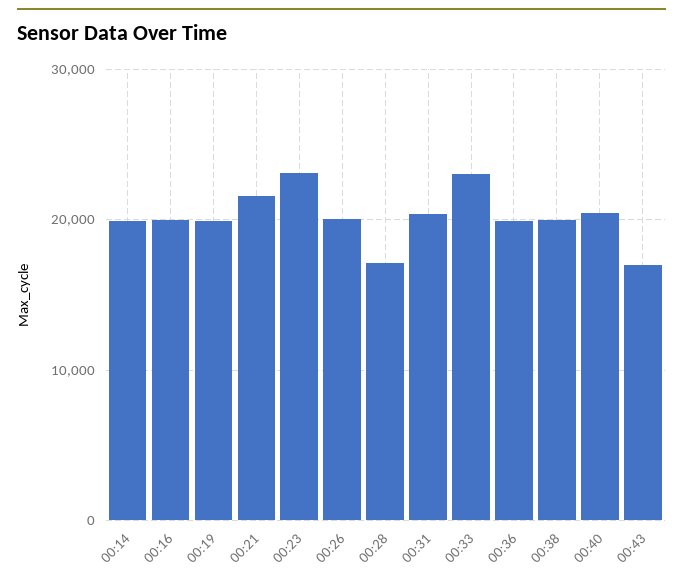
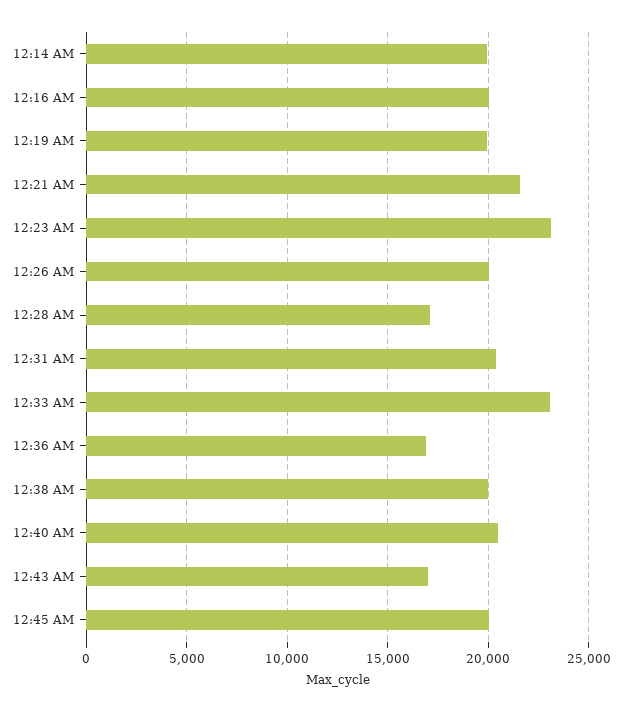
00:36: 20000 -> 17000
12:45 AM: none -> 20000

